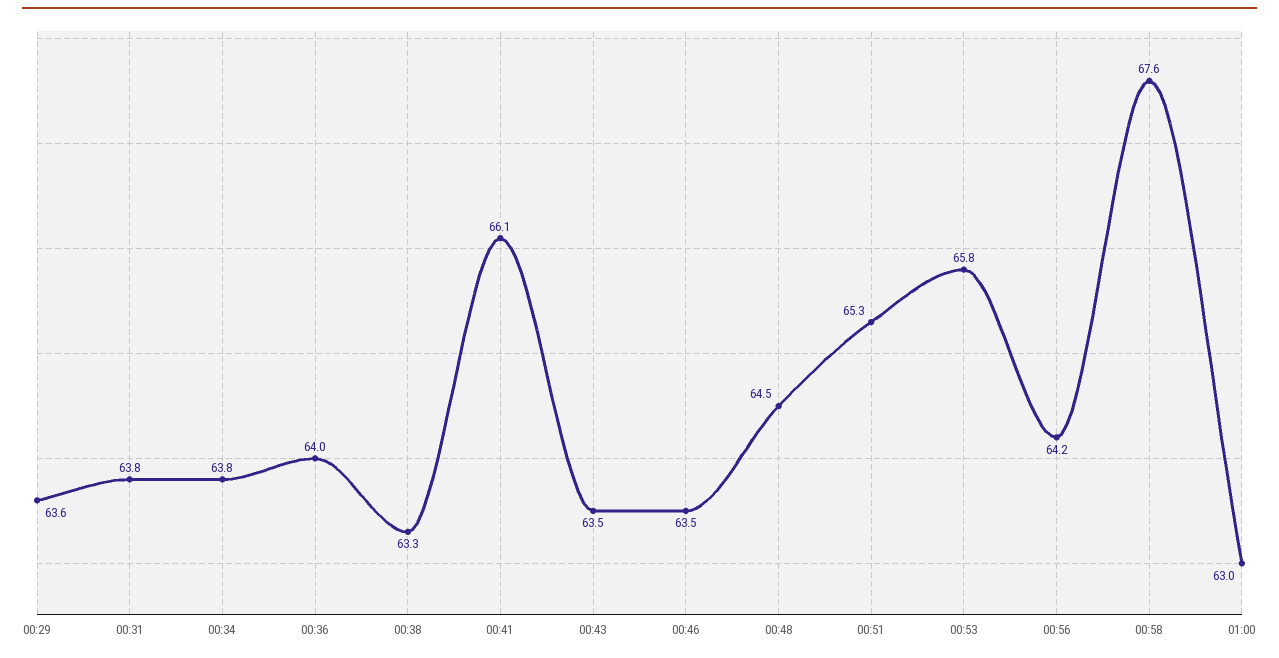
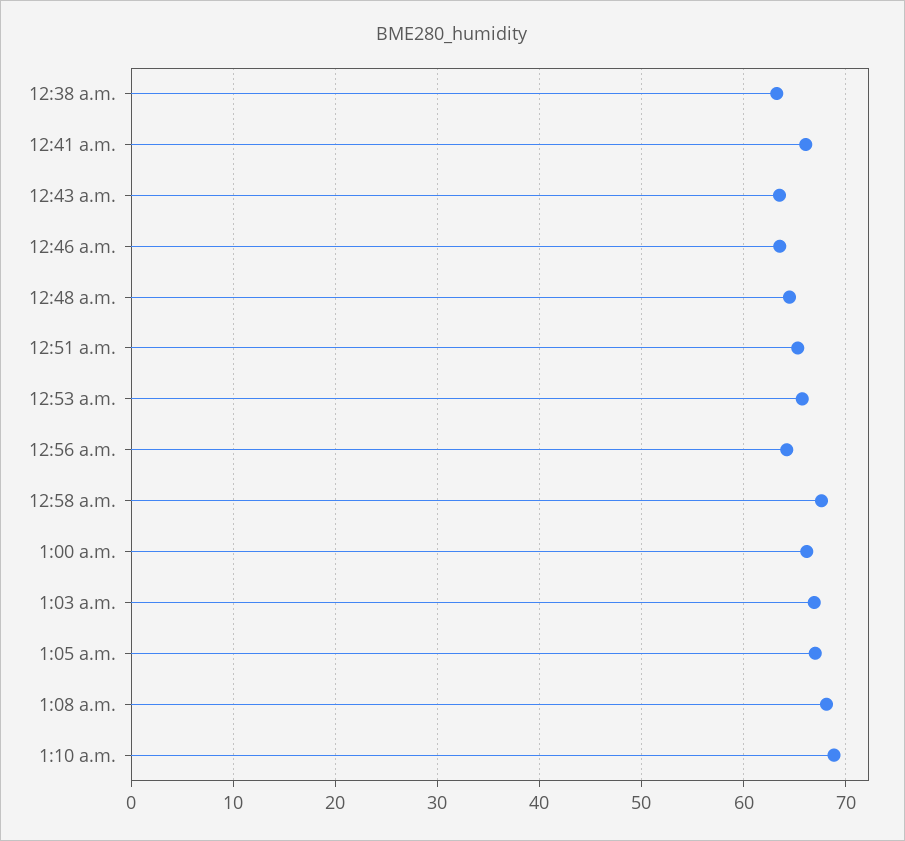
00:29: 63.6 -> none
00:31: 63.8 -> none
00:34: 63.8 -> none
00:36: 64 -> none
01:00: 63 -> 66
1:03 a.m.: none -> 67
1:05 a.m.: none -> 67
1:08 a.m.: none -> 68
1:10 a.m.: none -> 69

